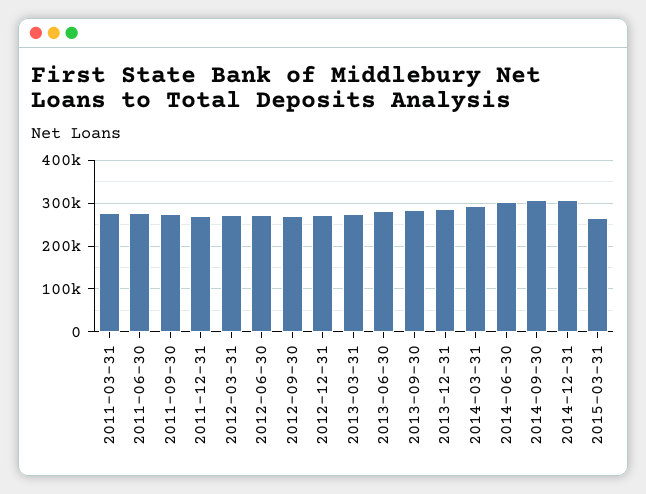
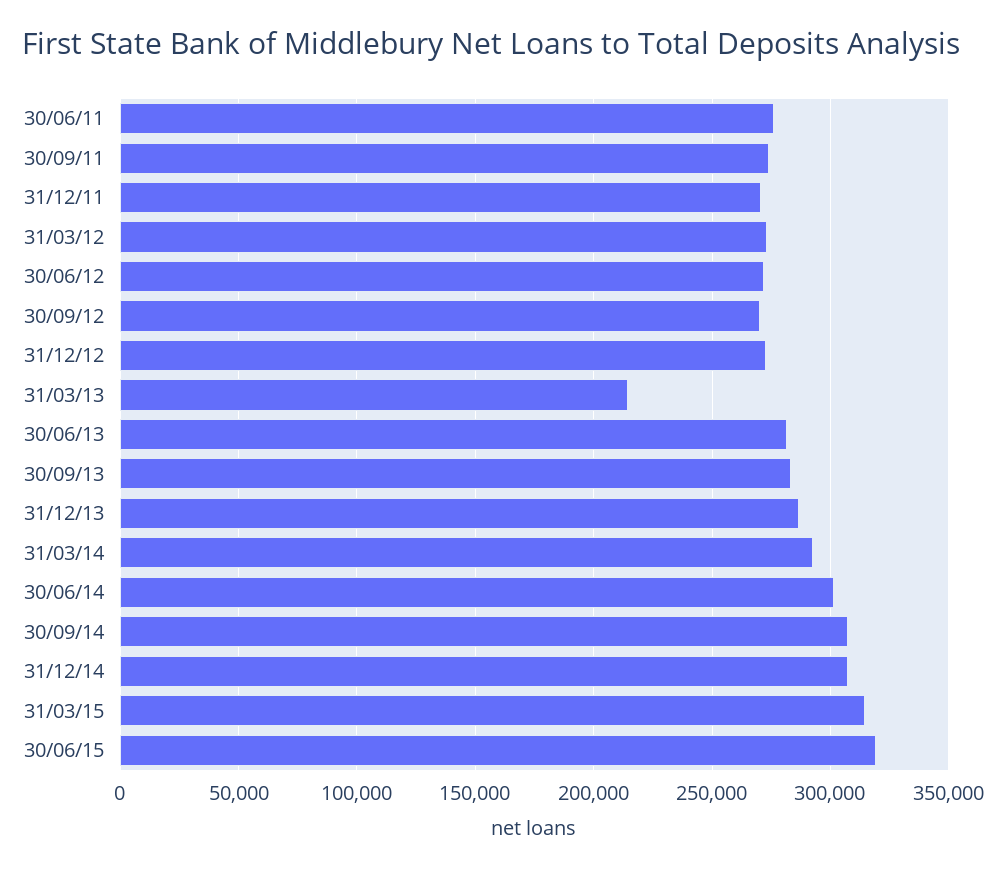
2011-03-31: 280000 -> none
2013-03-31: 280000 -> 215000
2015-03-31: 260000 -> 315000
30/06/15: none -> 320000

